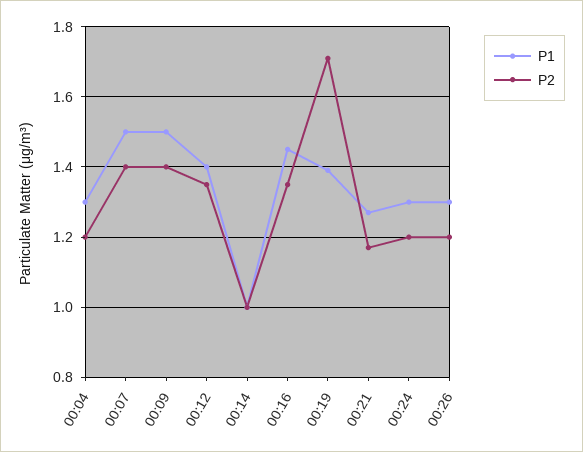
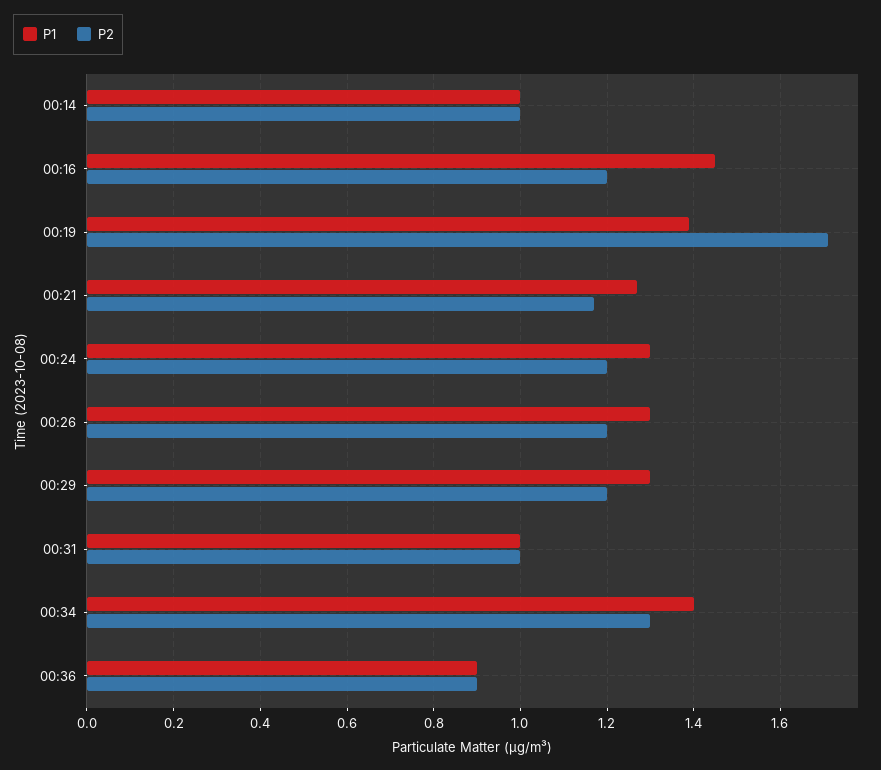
P1, 00:04: 1.3 -> none
P2, 00:04: 1.2 -> none
P1, 00:07: 1.5 -> none
P2, 00:07: 1.4 -> none
P1, 00:09: 1.5 -> none
P2, 00:09: 1.4 -> none
P1, 00:12: 1.4 -> none
P2, 00:12: 1.35 -> none
P2, 00:16: 1.35 -> 1.2
P1, 00:29: none -> 1.3
P2, 00:29: none -> 1.2
P1, 00:31: none -> 1
P2, 00:31: none -> 1
P1, 00:34: none -> 1.4
P2, 00:34: none -> 1.3
P1, 00:36: none -> 0.9
P2, 00:36: none -> 0.9

